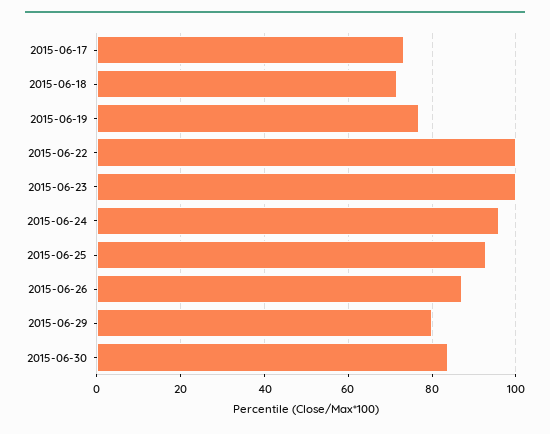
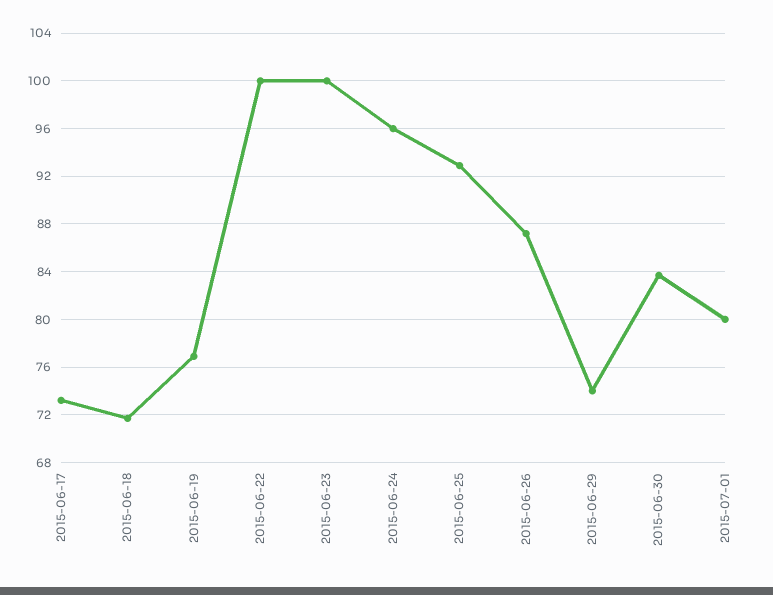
2015-06-29: 80 -> 74
2015-07-01: none -> 80

